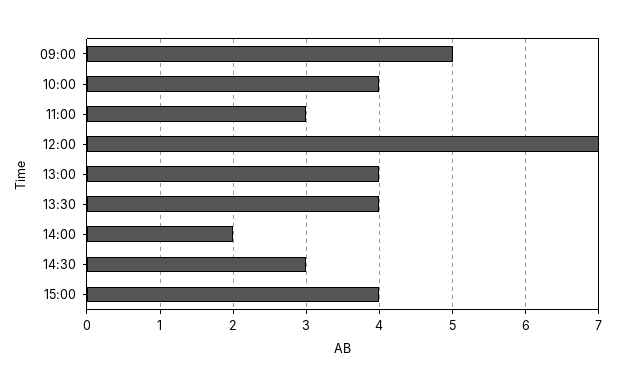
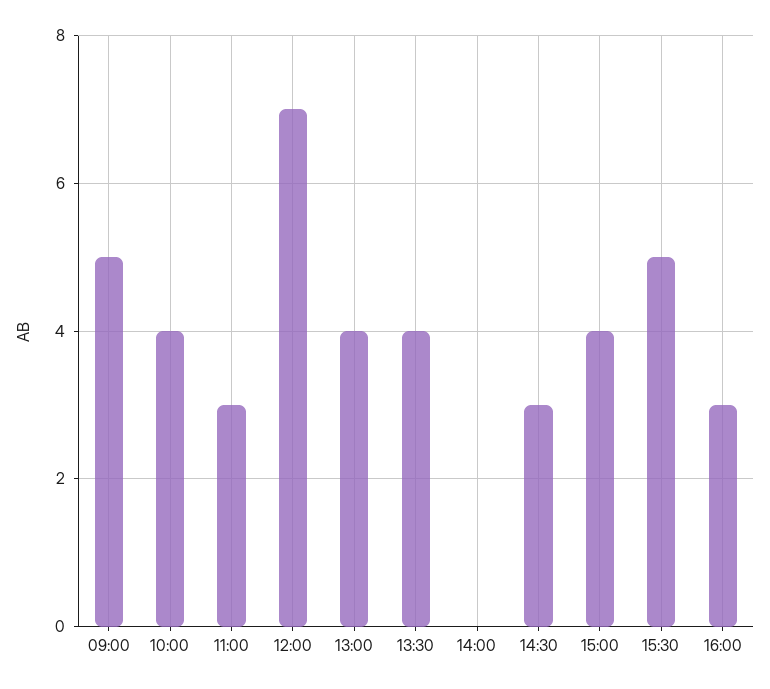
14:00: 2 -> 0
15:30: none -> 5
16:00: none -> 3

